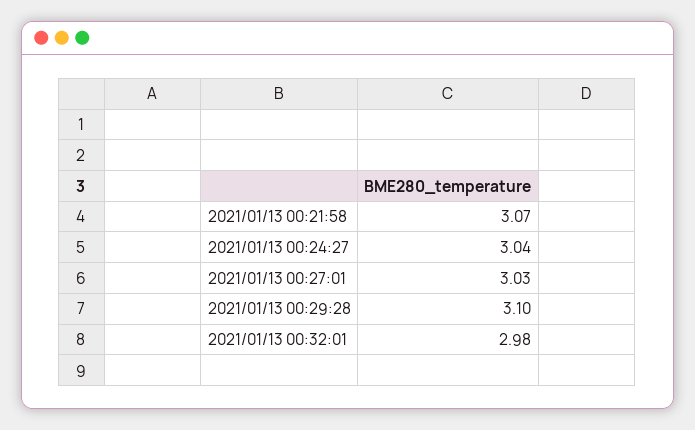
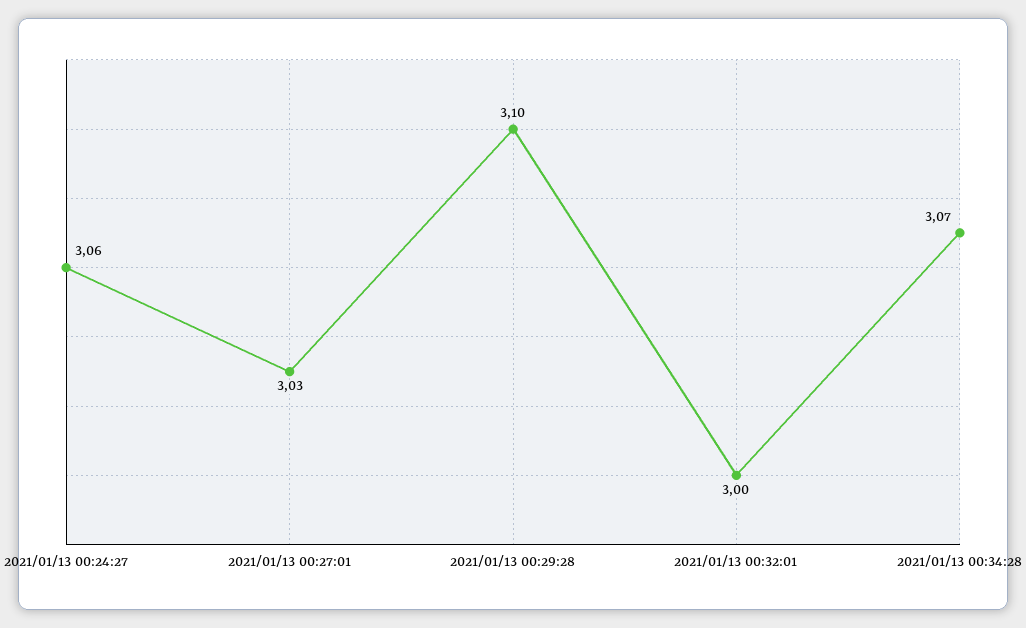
2021/01/13 00:21:58: 3.07 -> none
2021/01/13 00:24:27: 3.04 -> 3.06
2021/01/13 00:32:01: 2.98 -> 3
2021/01/13 00:34:28: none -> 3.07

